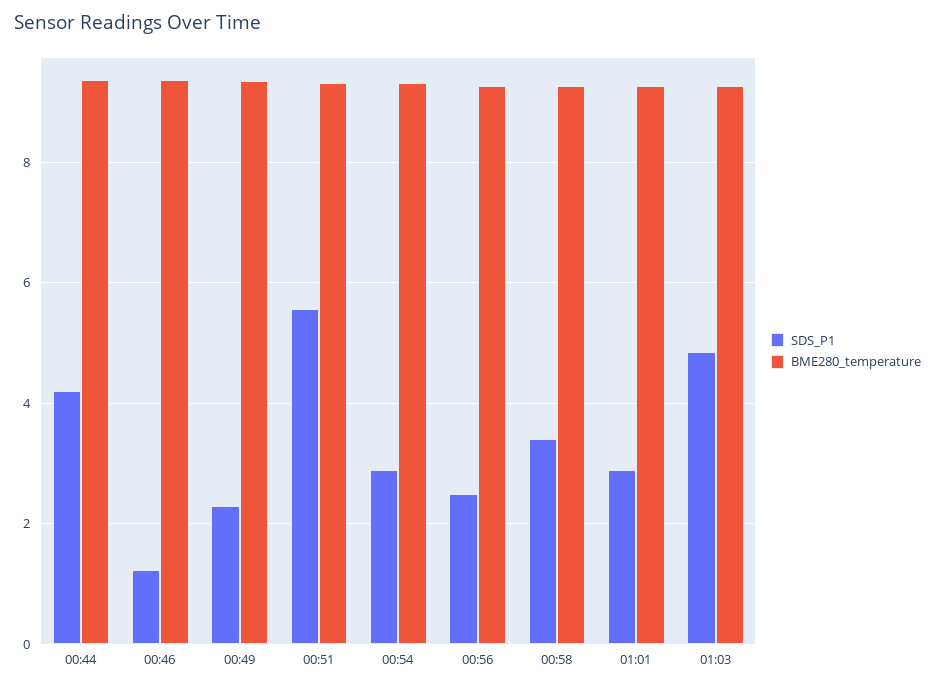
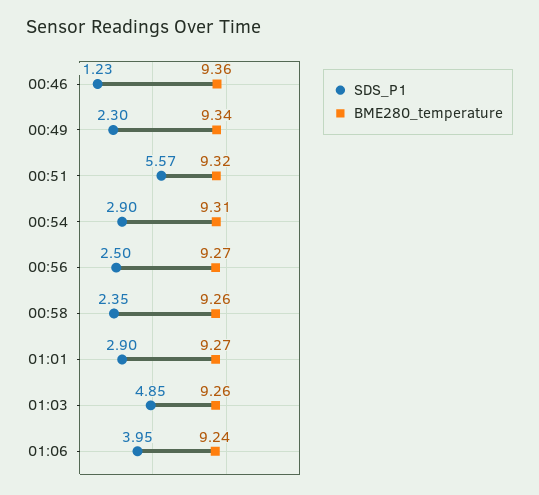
SDS_P1, 00:44: 4.2 -> none
BME280_temperature, 00:44: 9.4 -> none
SDS_P1, 00:58: 3.4 -> 2.35
SDS_P1, 01:06: none -> 3.95
BME280_temperature, 01:06: none -> 9.24

